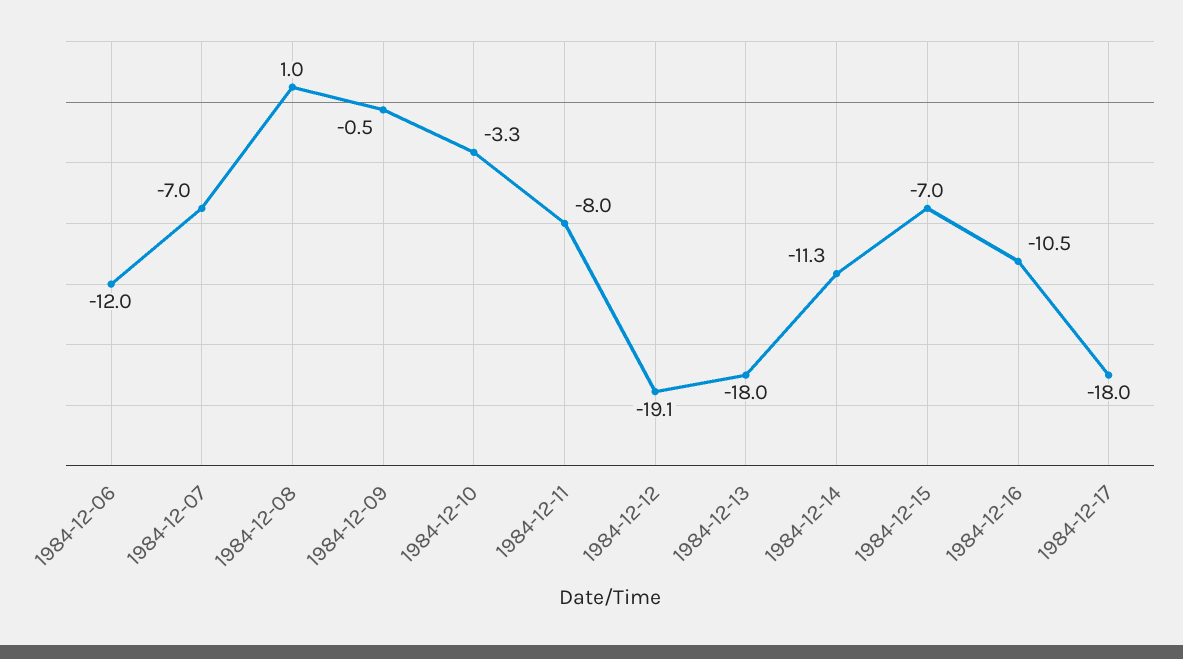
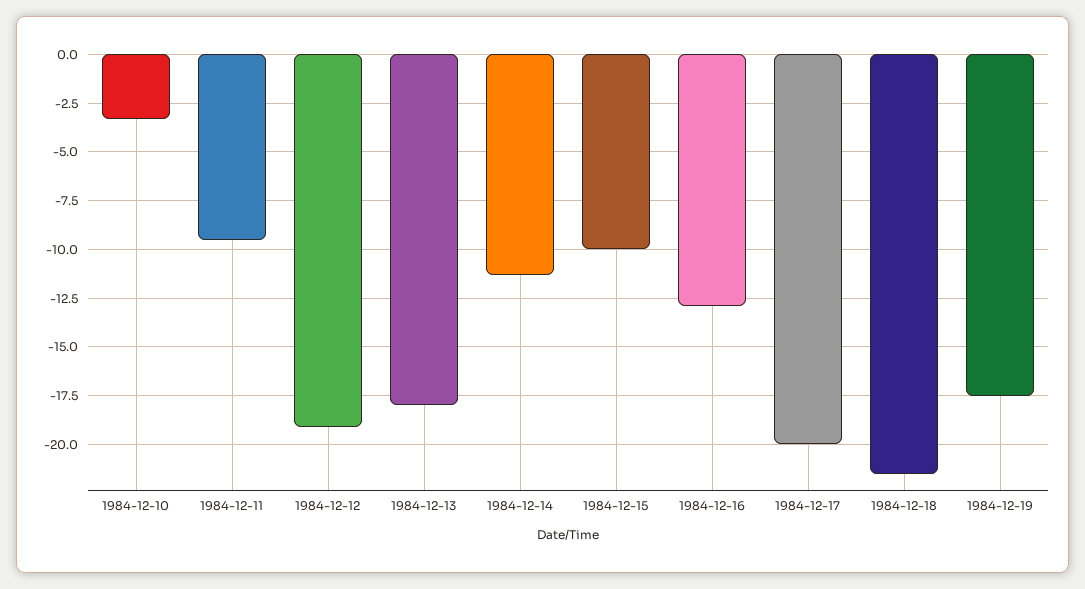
1984-12-06: -12 -> none
1984-12-07: -7 -> none
1984-12-08: 1 -> none
1984-12-09: -0.5 -> none
1984-12-11: -8 -> -9.5
1984-12-15: -7 -> -10
1984-12-16: -10.5 -> -13
1984-12-17: -18 -> -20
1984-12-18: none -> -21.5
1984-12-19: none -> -17.5

